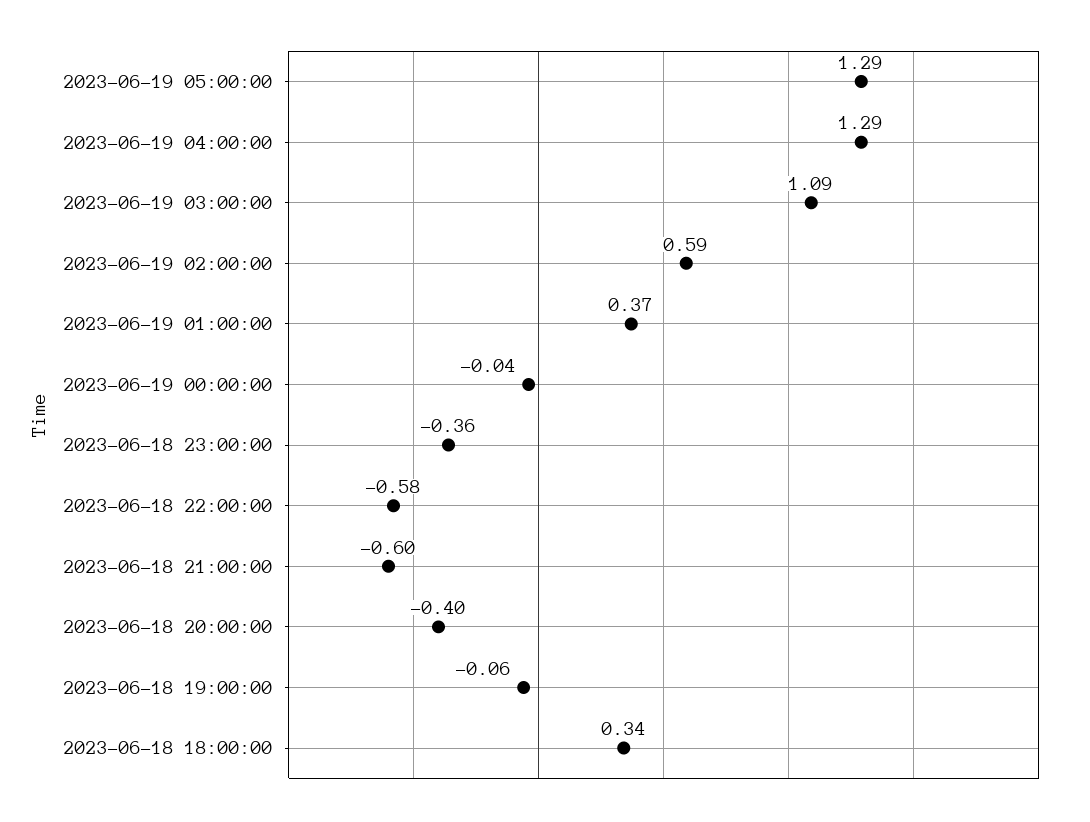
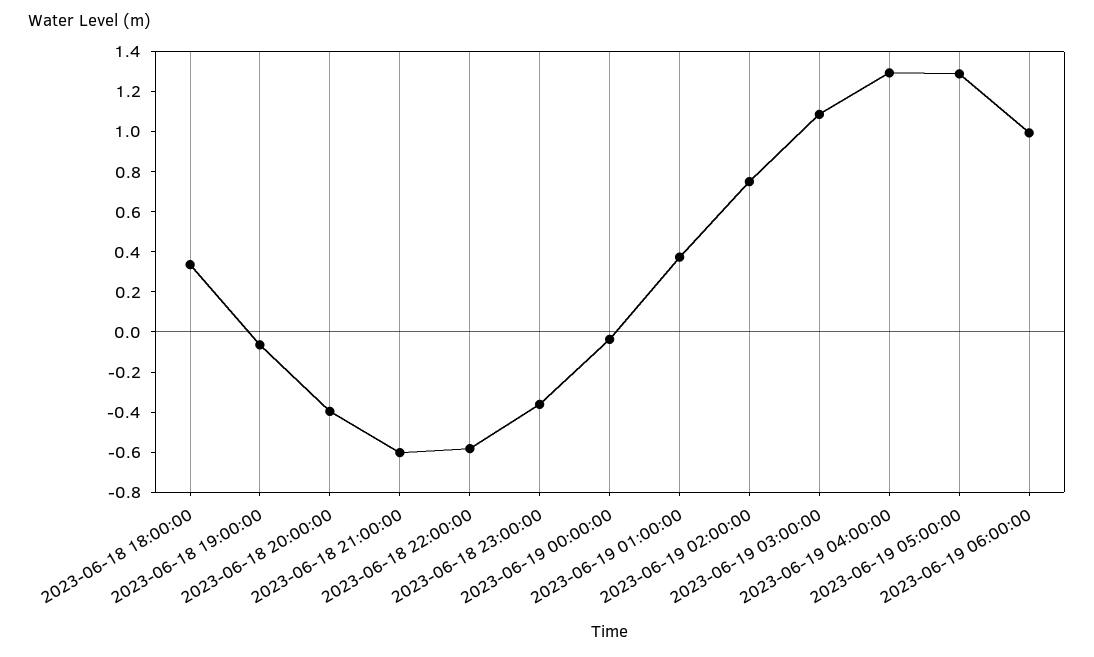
2023-06-19 02:00:00: 0.59 -> 0.75
2023-06-19 06:00:00: none -> 1

